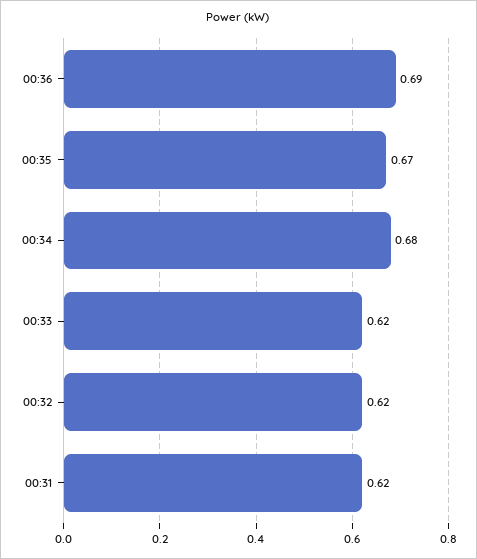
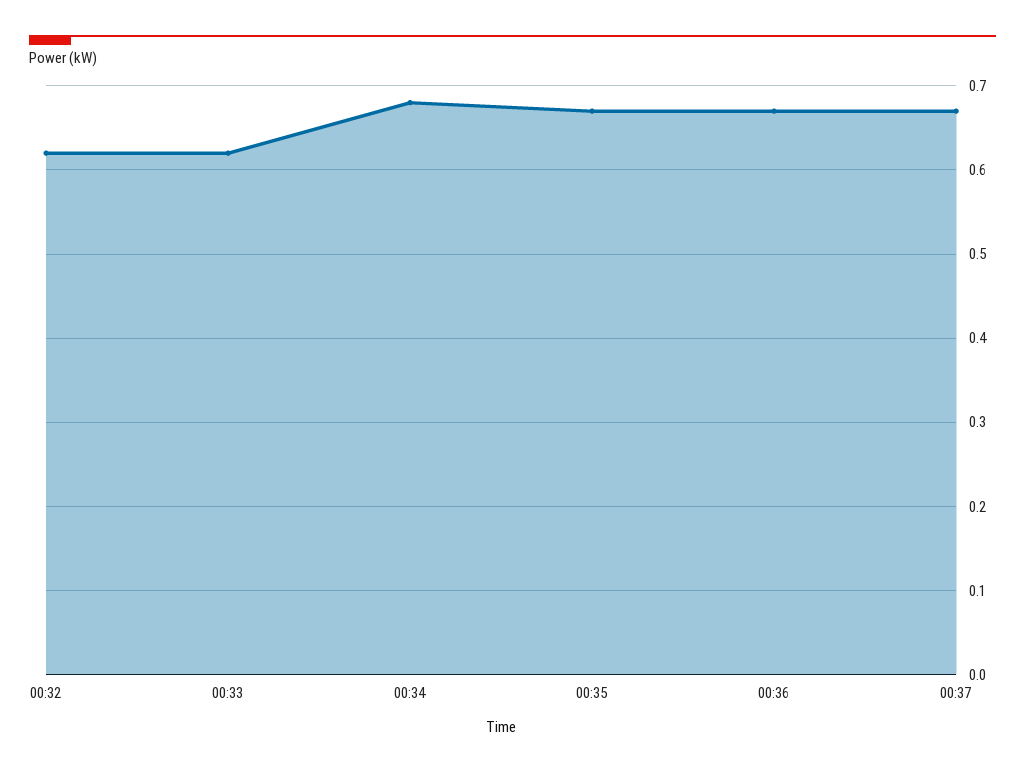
00:36: 0.69 -> 0.67
00:31: 0.62 -> none
00:37: none -> 0.67

